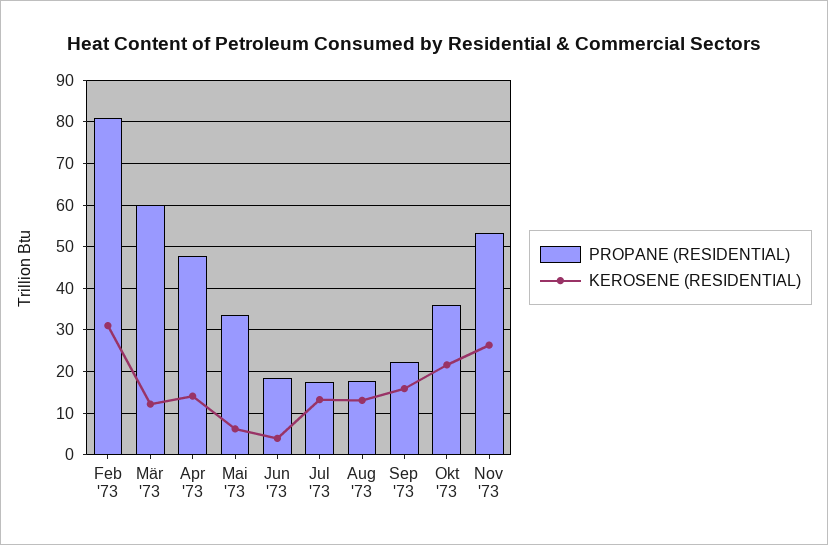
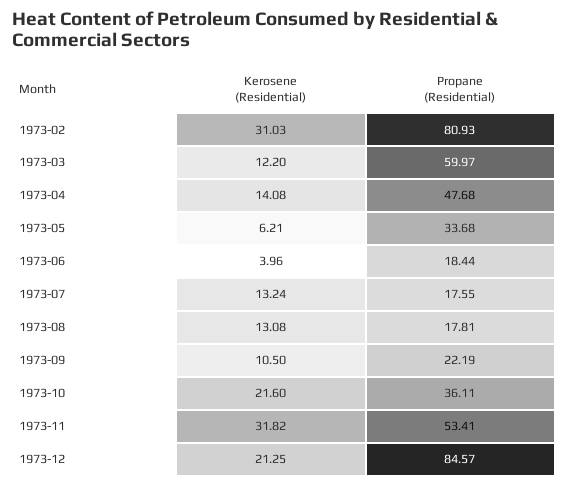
KEROSENE (RESIDENTIAL), Sep '73: 16 -> 10.5
KEROSENE (RESIDENTIAL), Nov '73: 26 -> 31.82
KEROSENE (RESIDENTIAL), 1973-12: none -> 21.25
PROPANE (RESIDENTIAL), 1973-12: none -> 84.57

